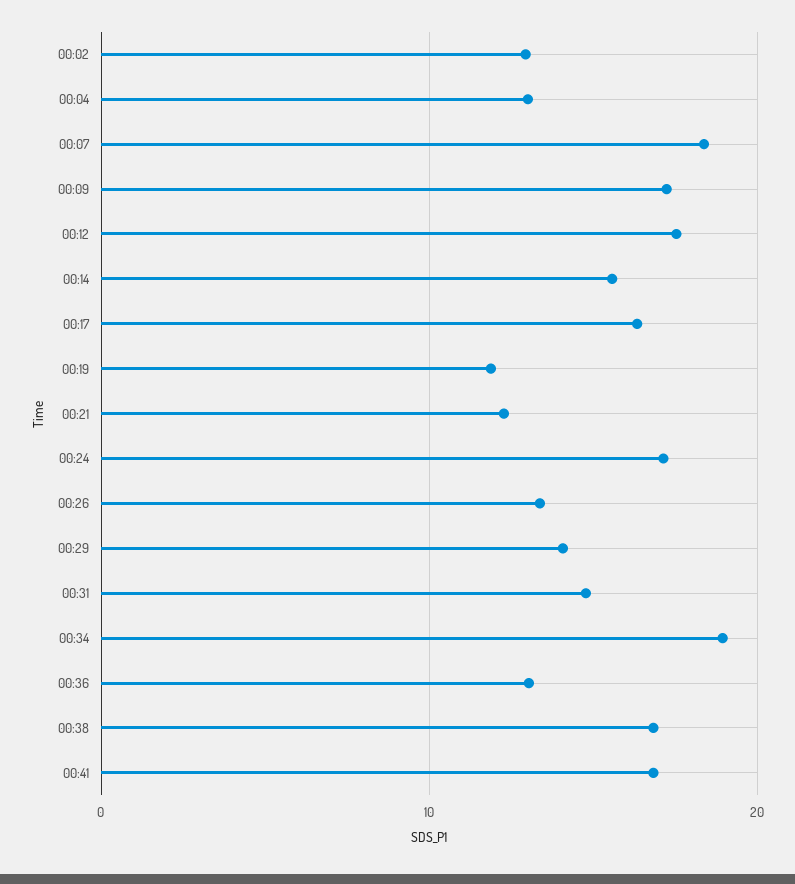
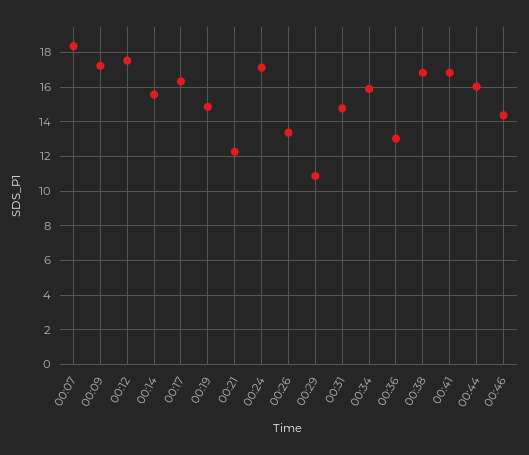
00:02: 13 -> none
00:04: 13 -> none
00:19: 12 -> 15
00:29: 14 -> 11
00:34: 19 -> 16
00:44: none -> 16
00:46: none -> 14.5

